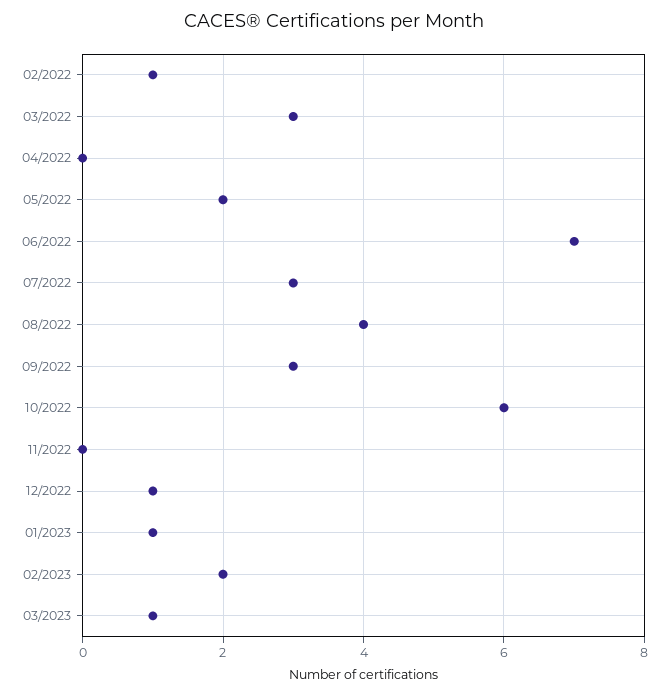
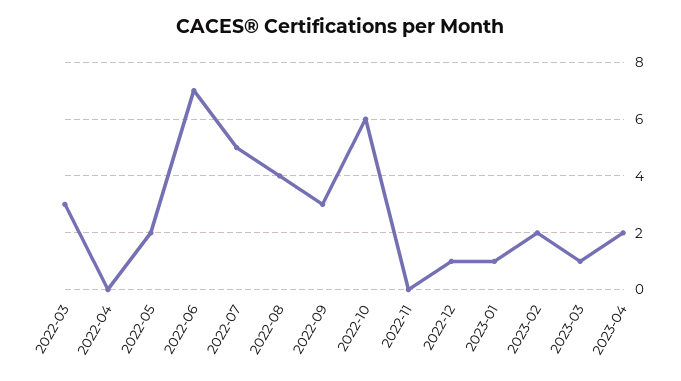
02/2022: 1 -> none
07/2022: 3 -> 5
2023-04: none -> 2

